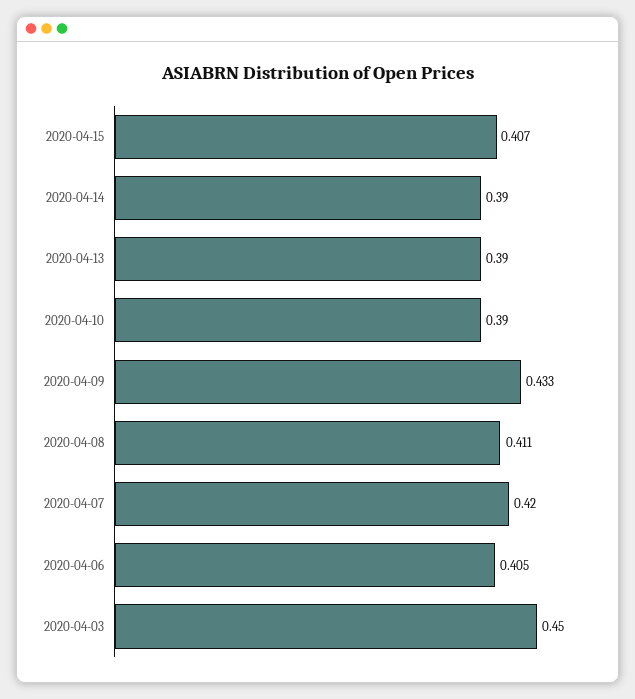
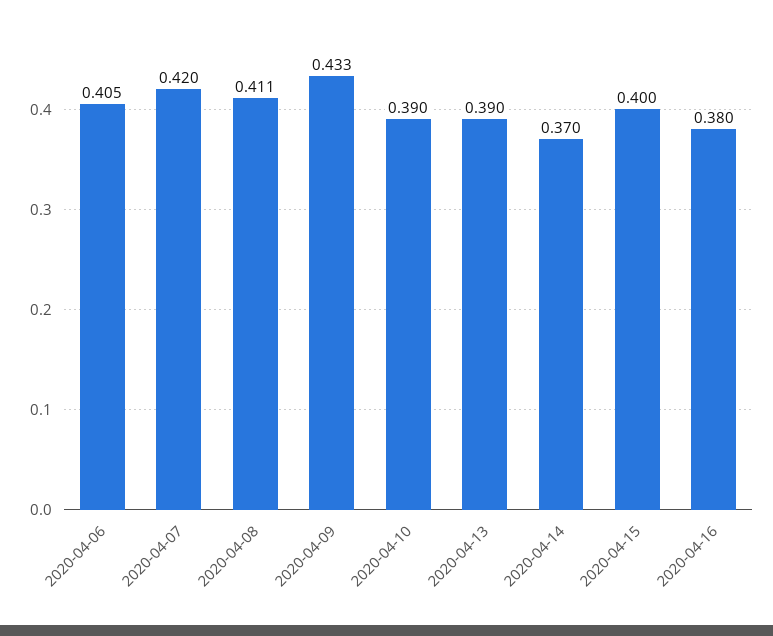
2020-04-15: 0.407 -> 0.4
2020-04-14: 0.39 -> 0.37
2020-04-03: 0.45 -> none
2020-04-16: none -> 0.38

